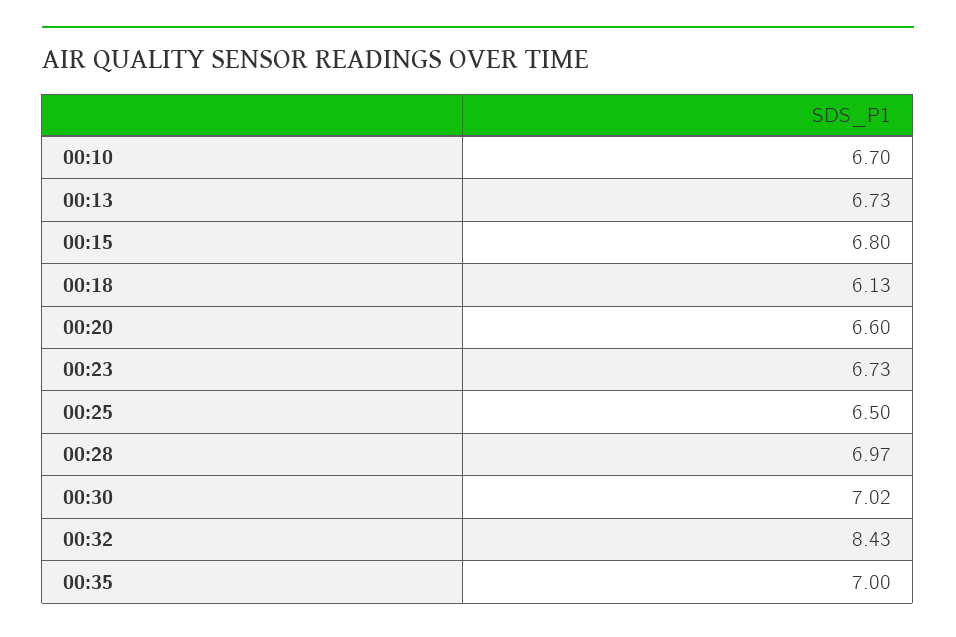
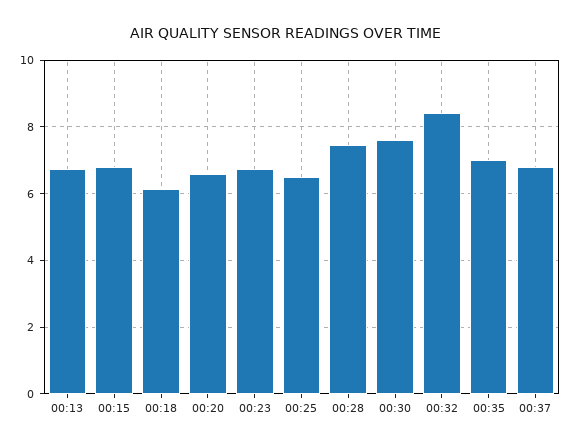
00:10: 6.7 -> none
00:28: 6.97 -> 7.4
00:30: 7.02 -> 7.6
00:37: none -> 6.8

